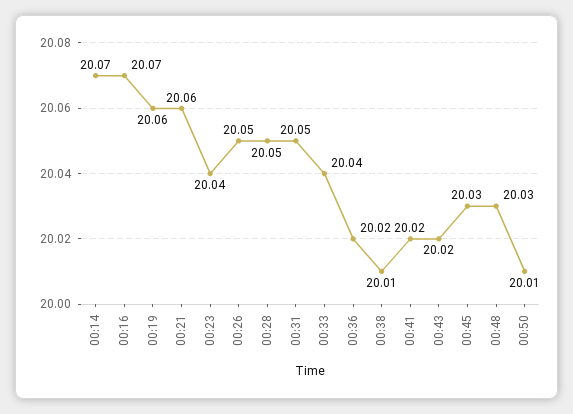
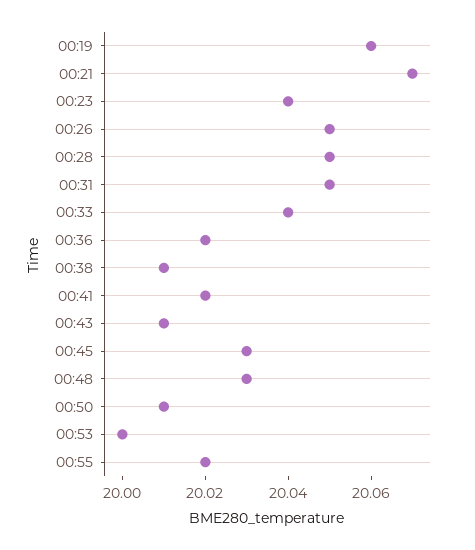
00:14: 20.07 -> none
00:16: 20.07 -> none
00:21: 20.06 -> 20.07
00:43: 20.02 -> 20.01
00:53: none -> 20
00:55: none -> 20.02

